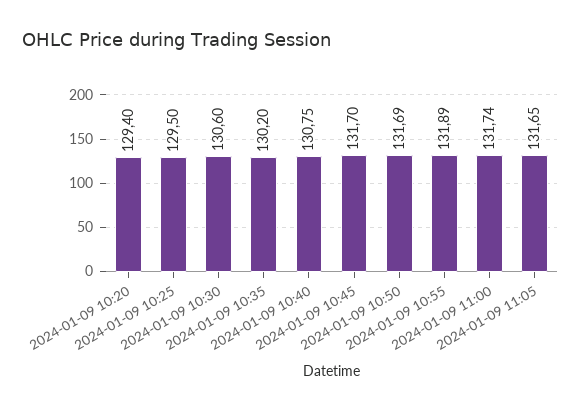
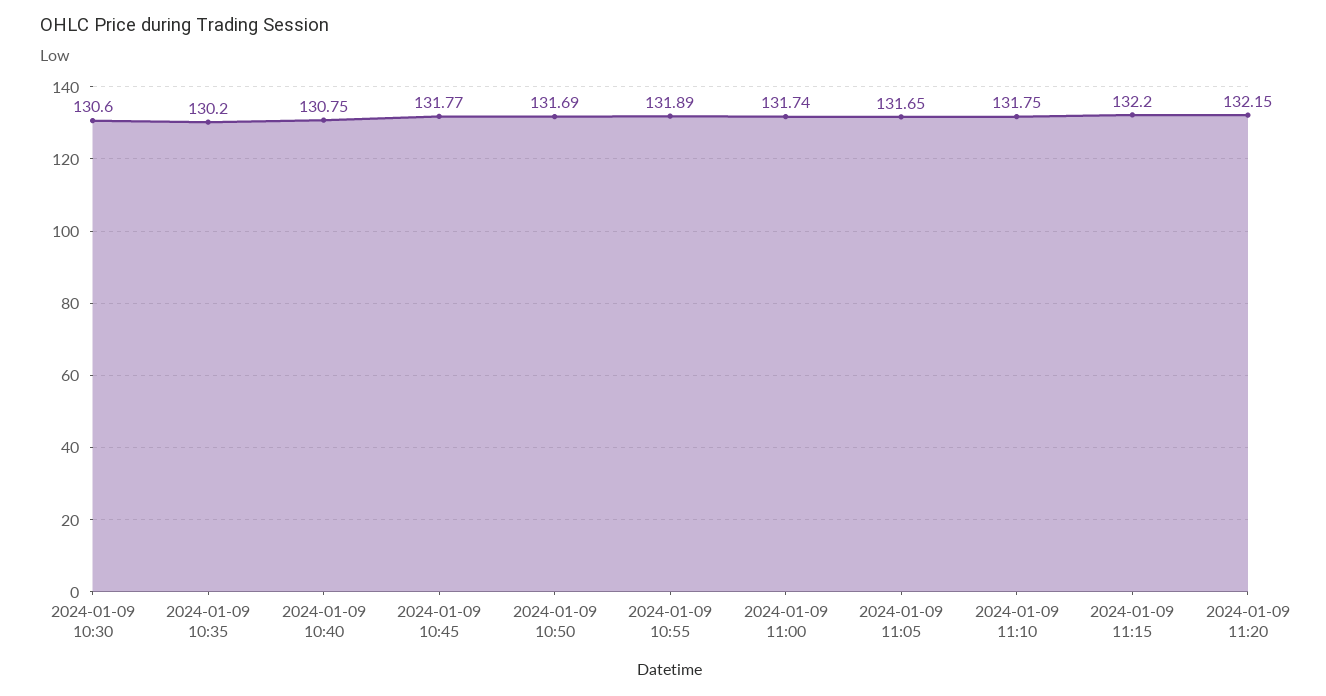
2024-01-09 10:20: 129.4 -> none
2024-01-09 10:25: 129.5 -> none
2024-01-09 10:45: 131.7 -> 131.77
2024-01-09 11:10: none -> 131.75
2024-01-09 11:15: none -> 132.2
2024-01-09 11:20: none -> 132.15

